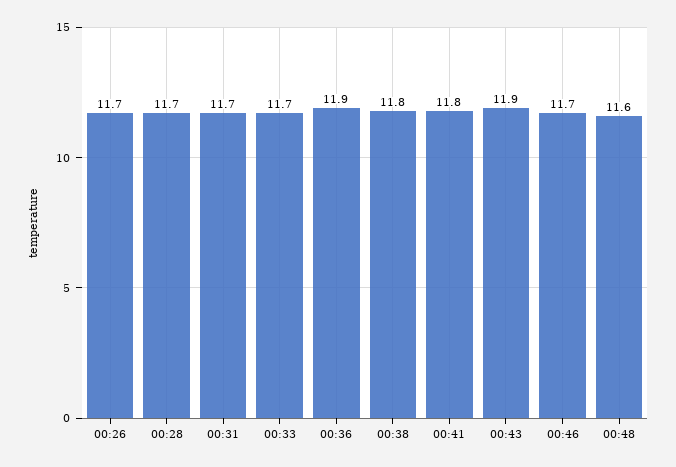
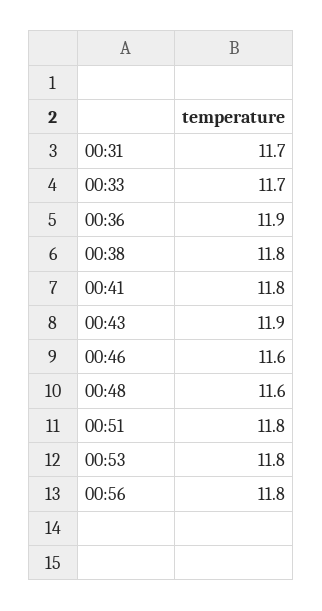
00:26: 11.7 -> none
00:28: 11.7 -> none
00:46: 11.7 -> 11.6
00:51: none -> 11.8
00:53: none -> 11.8
00:56: none -> 11.8

